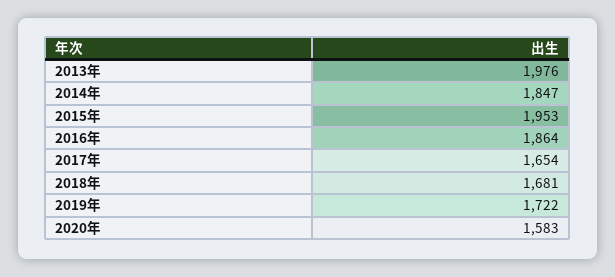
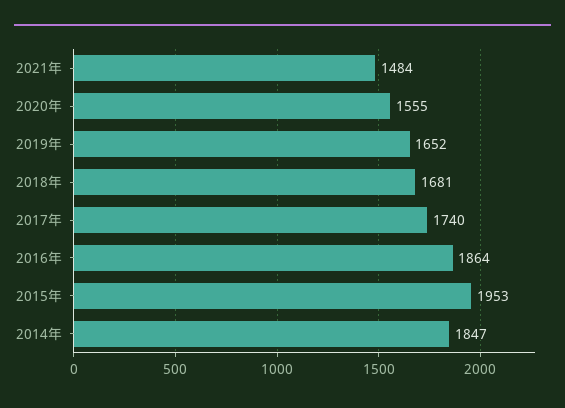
2013年: 1976 -> none
2017年: 1654 -> 1740
2019年: 1722 -> 1652
2020年: 1583 -> 1555
2021年: none -> 1484

